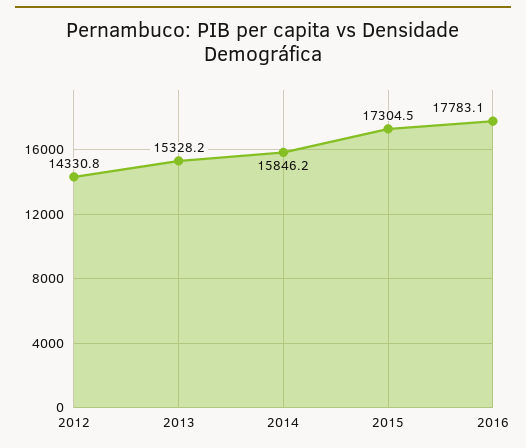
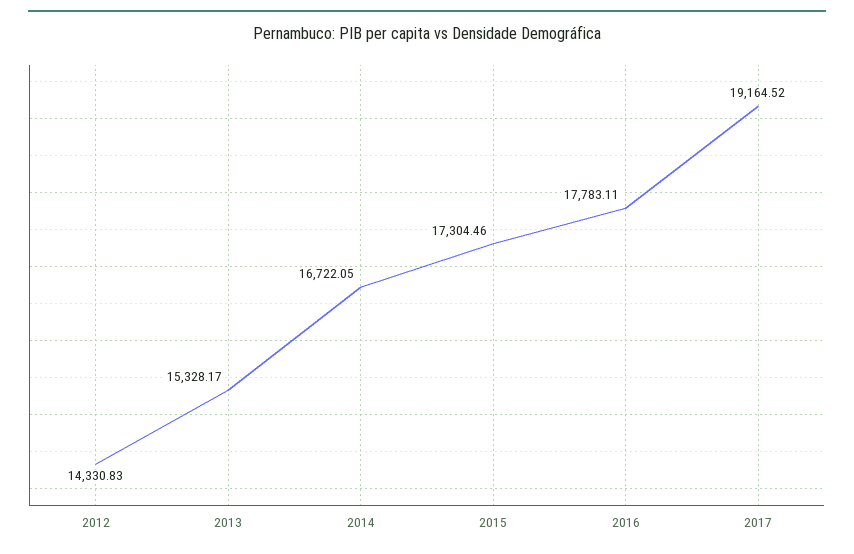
2014: 15846.2 -> 16722.05
2017: none -> 19164.52

